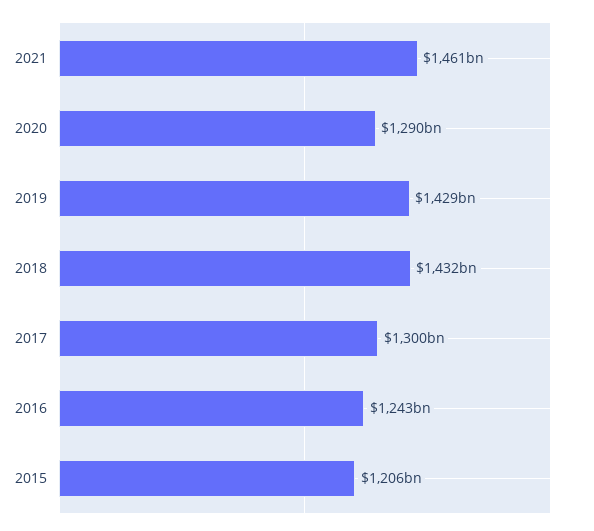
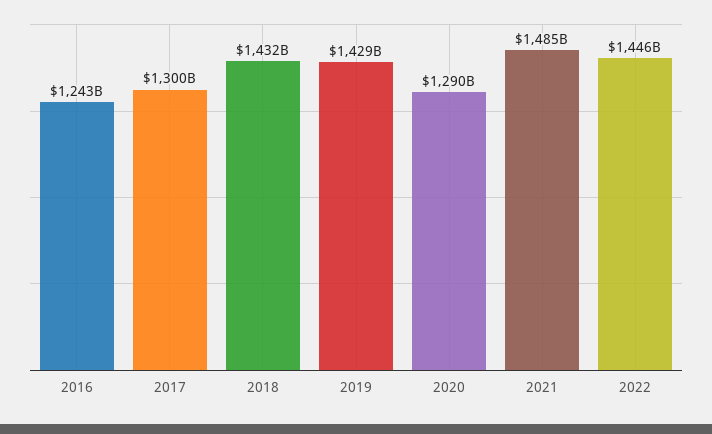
2021: 1461000000000 -> 1485000000000
2015: 1206000000000 -> none
2022: none -> 1446000000000

